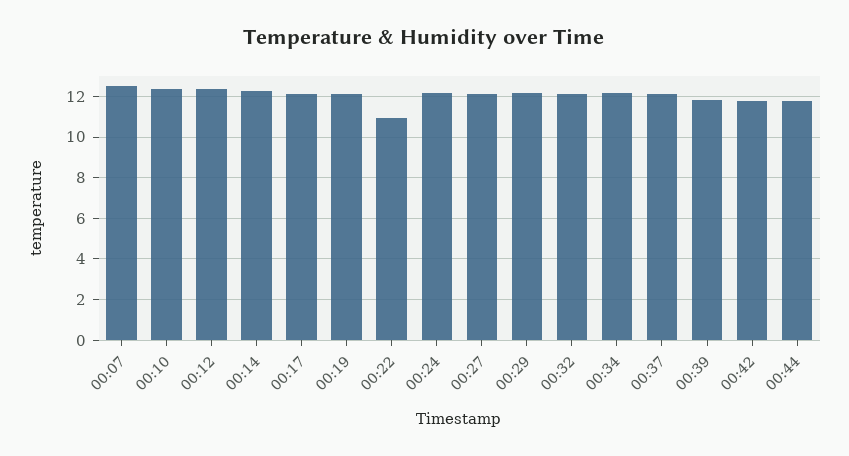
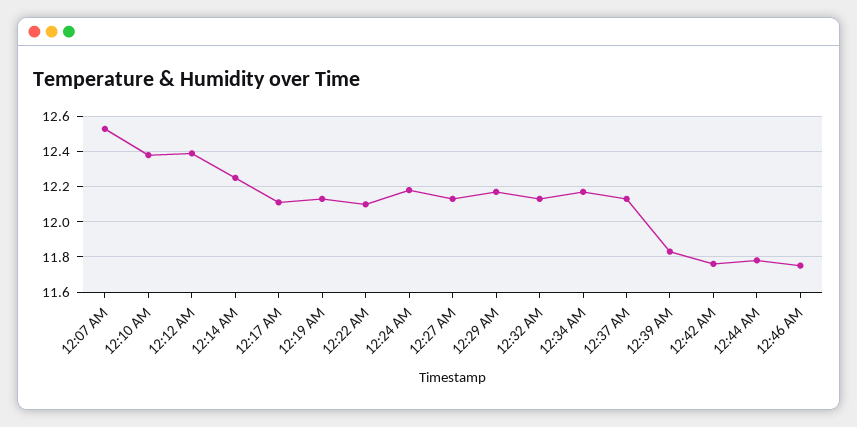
00:22: 11 -> 12.1
12:46 AM: none -> 11.75

